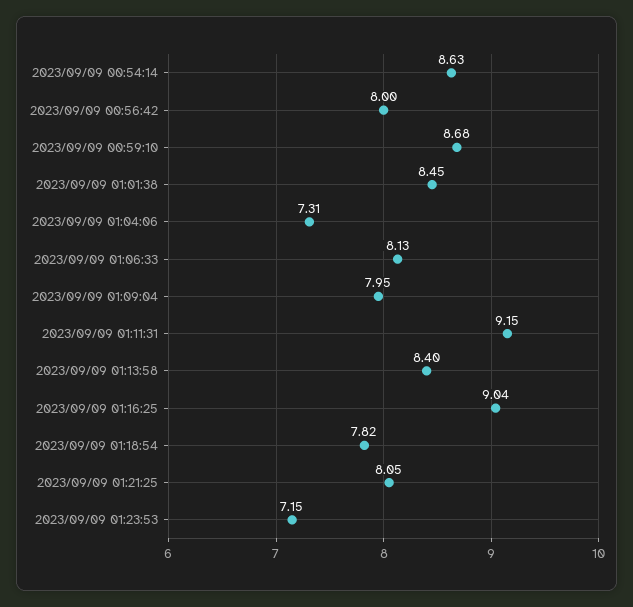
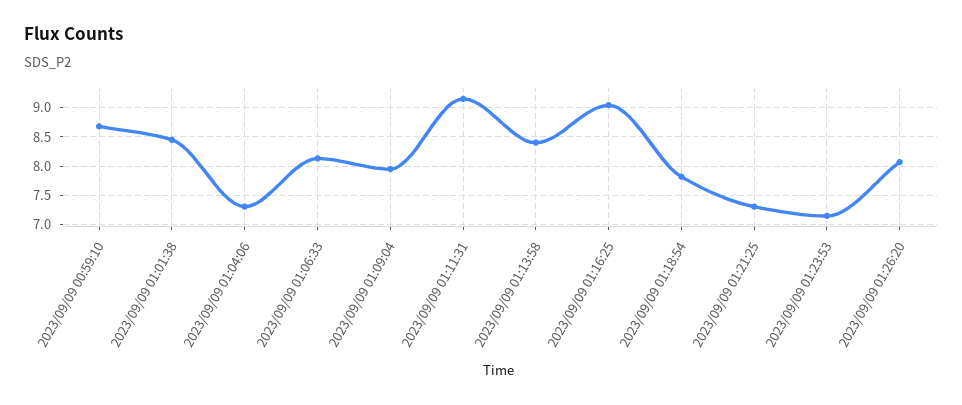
2023/09/09 00:54:14: 8.63 -> none
2023/09/09 00:56:42: 8 -> none
2023/09/09 01:21:25: 8.05 -> 7.25
2023/09/09 01:26:20: none -> 8

